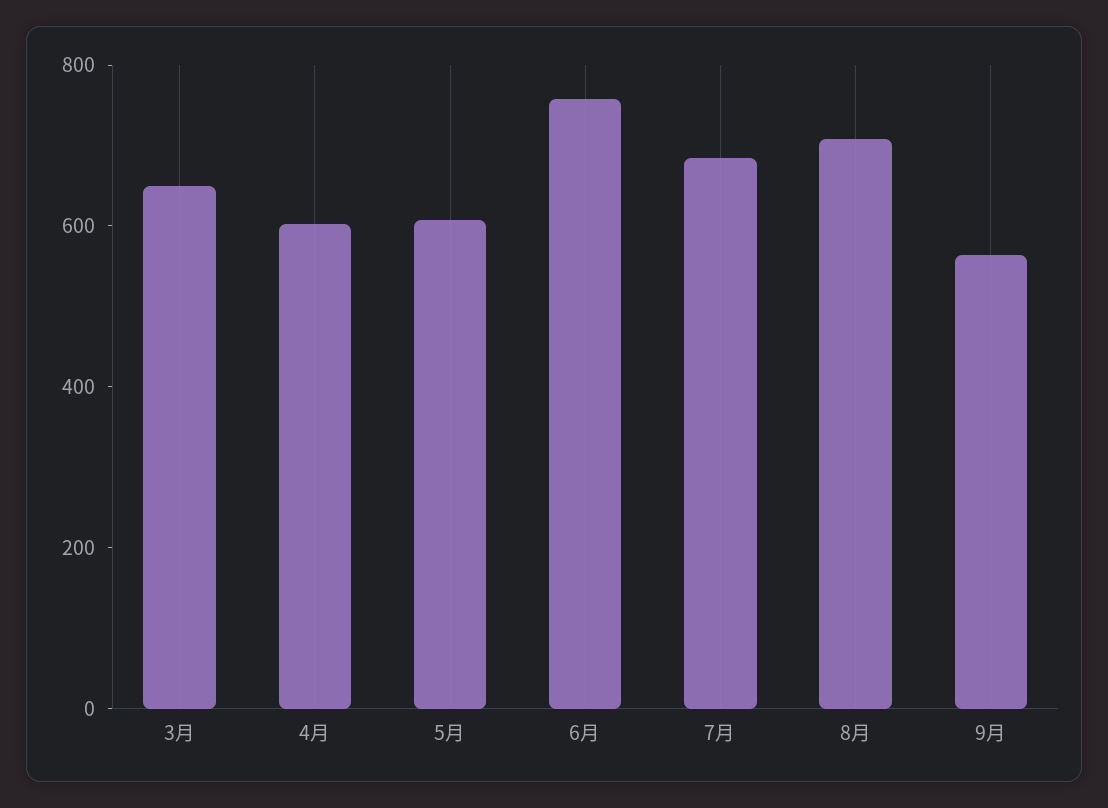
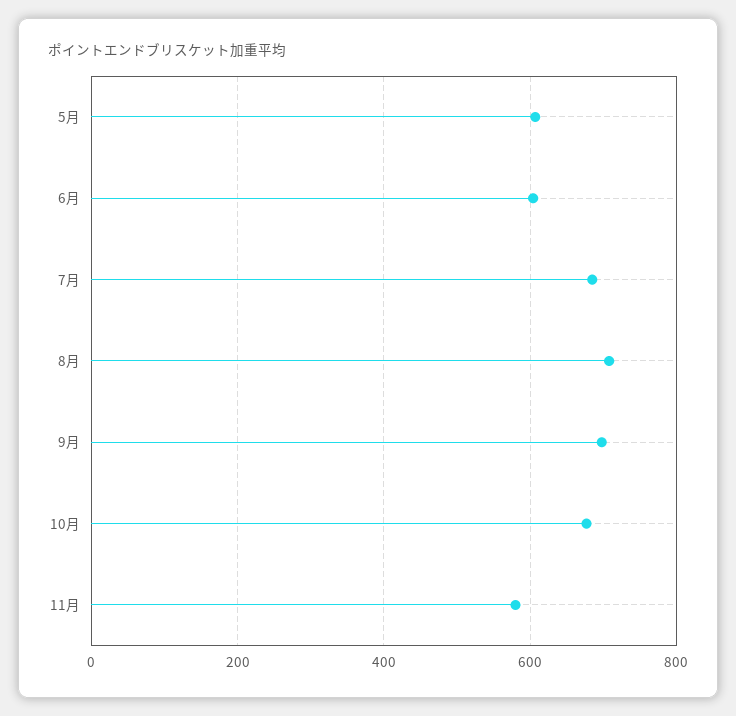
3月: 650 -> none
4月: 600 -> none
6月: 750 -> 600
9月: 550 -> 700
10月: none -> 680
11月: none -> 580

